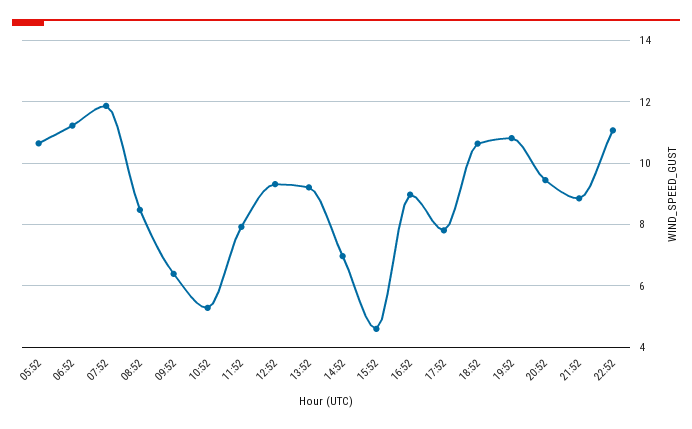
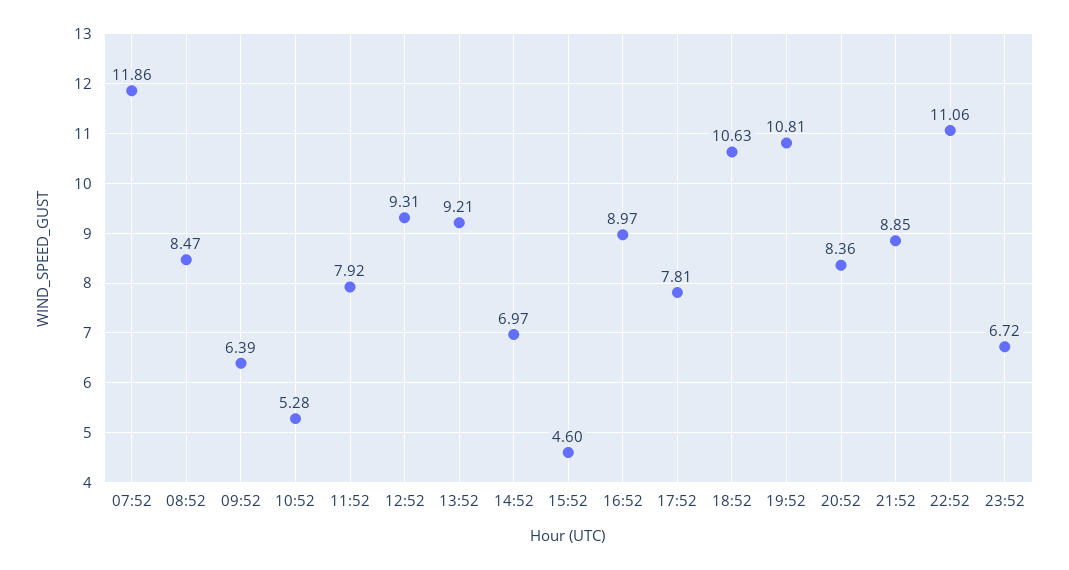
05:52: 10.6 -> none
06:52: 11.2 -> none
20:52: 9.4 -> 8.36
23:52: none -> 6.72

